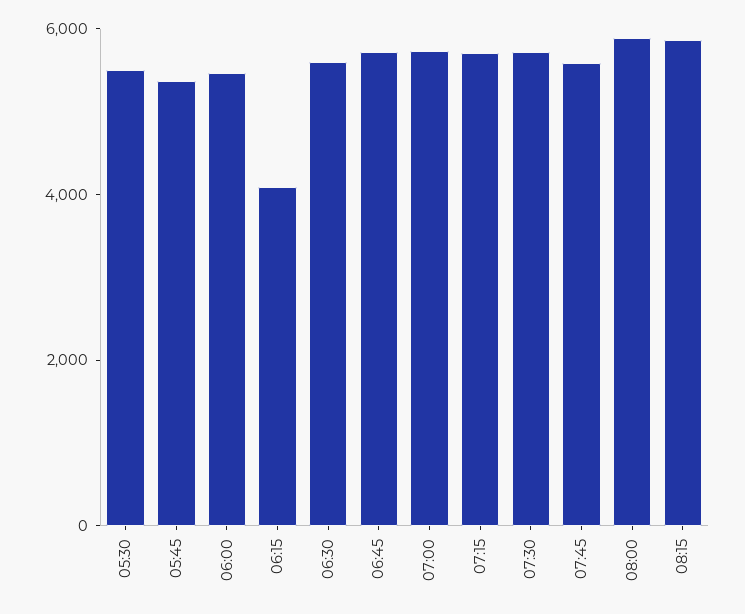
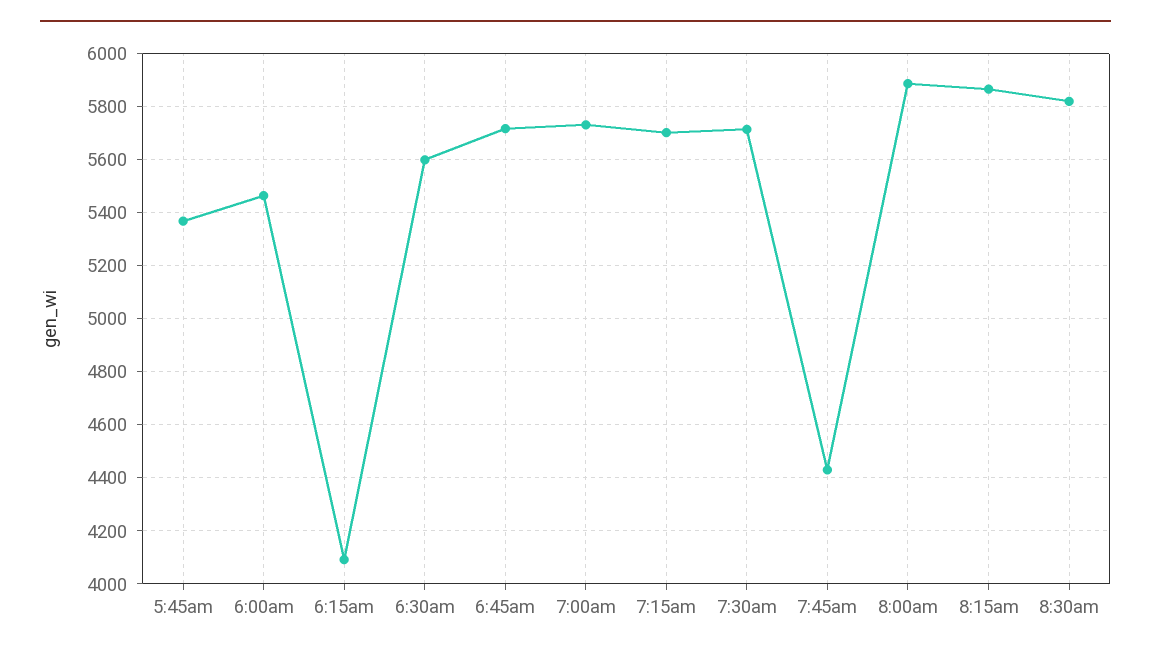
05:30: 5500 -> none
07:45: 5500 -> 4425
8:30am: none -> 5825

